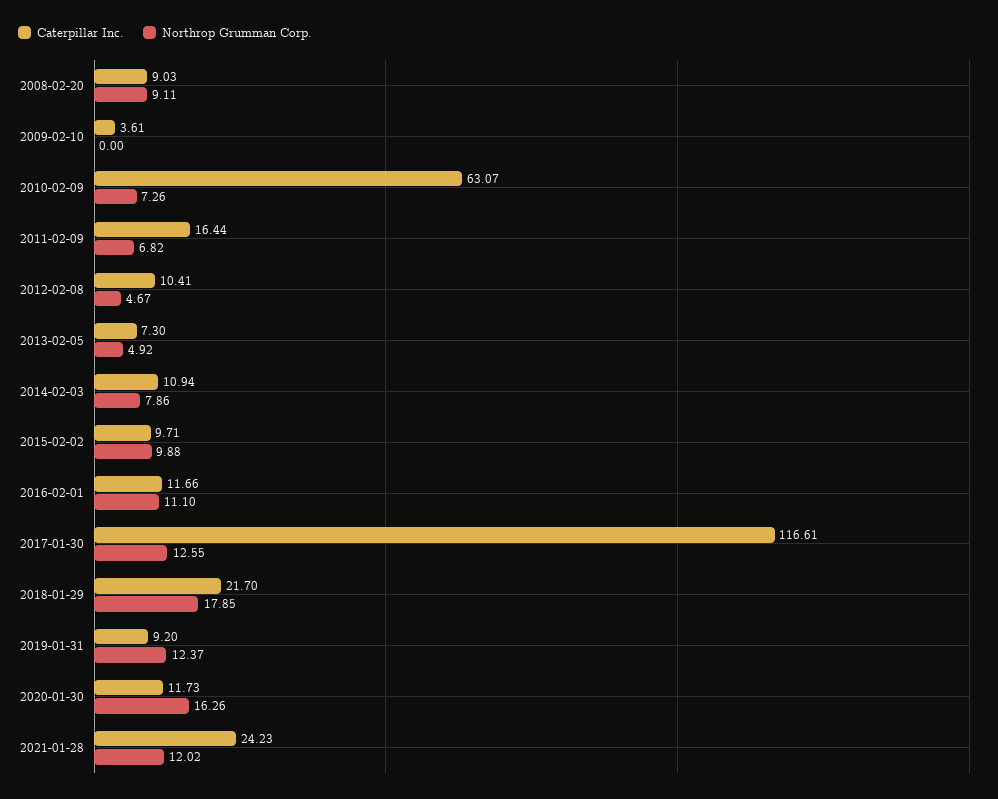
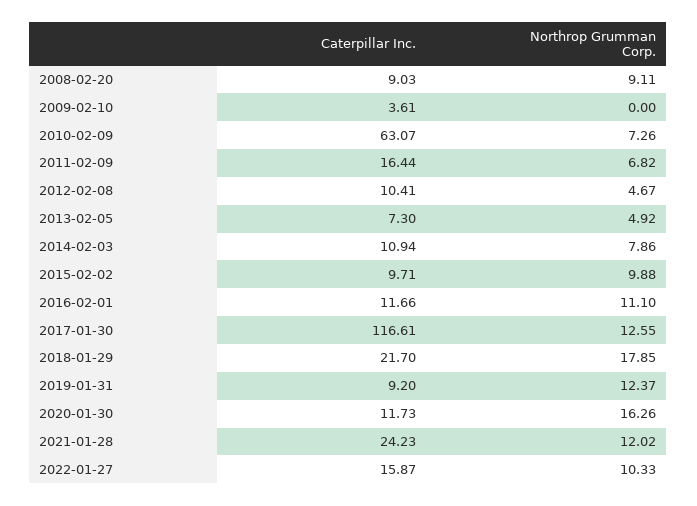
Caterpillar Inc., 2022-01-27: none -> 15.87
Northrop Grumman Corp., 2022-01-27: none -> 10.33

